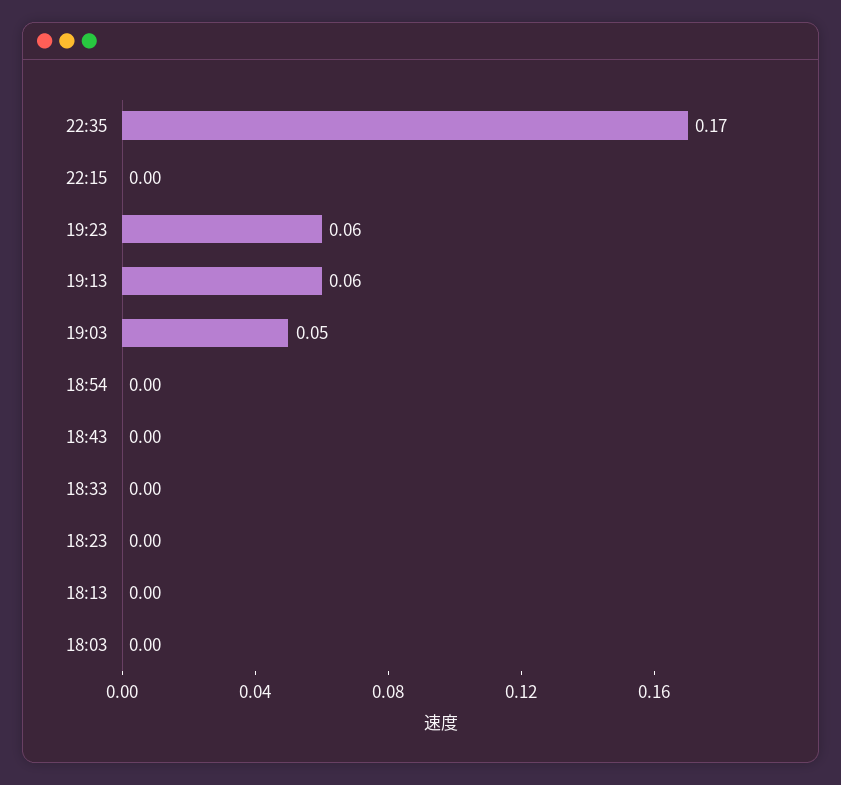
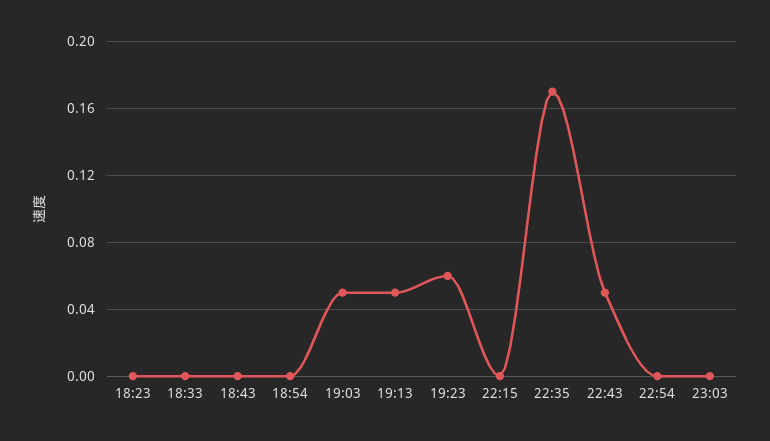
19:13: 0.06 -> 0.05
18:13: 0 -> none
18:03: 0 -> none
22:43: none -> 0.05
22:54: none -> 0
23:03: none -> 0

